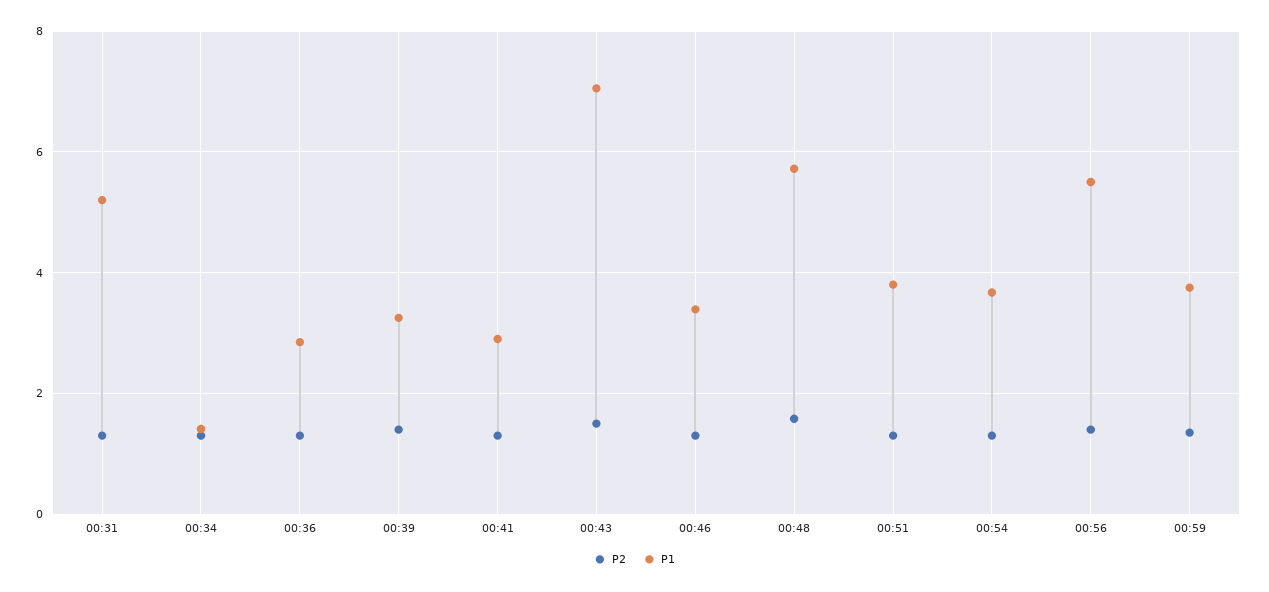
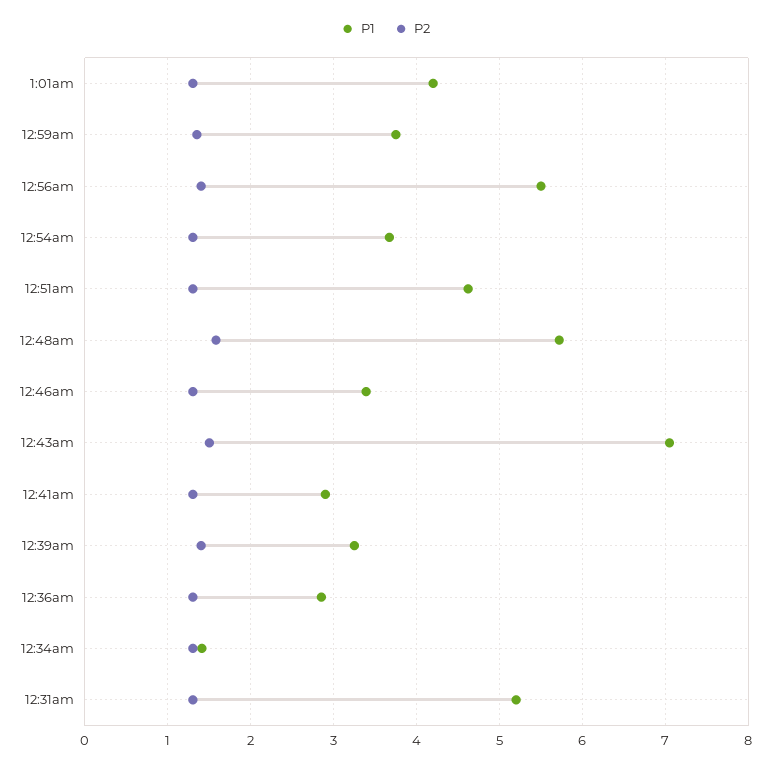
P1, 00:51: 3.8 -> 4.6
P1, 1:01am: none -> 4.2
P2, 1:01am: none -> 1.3

